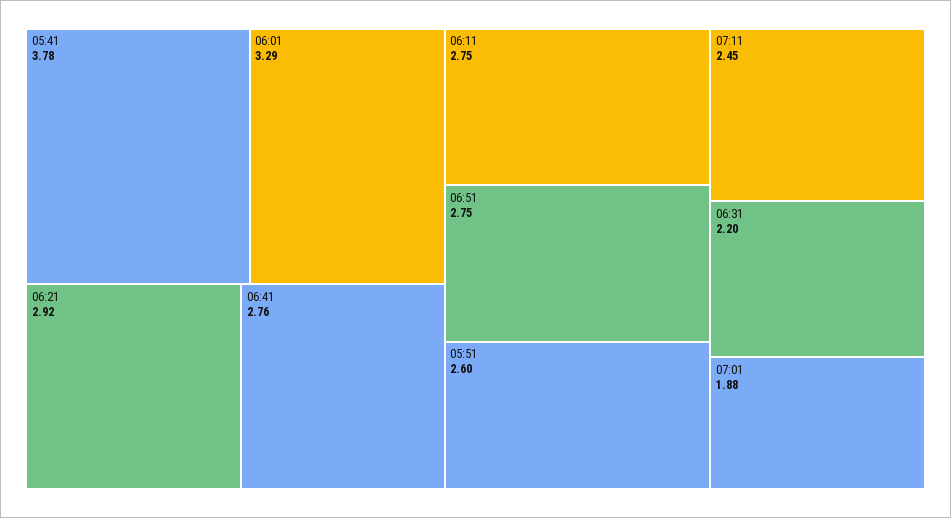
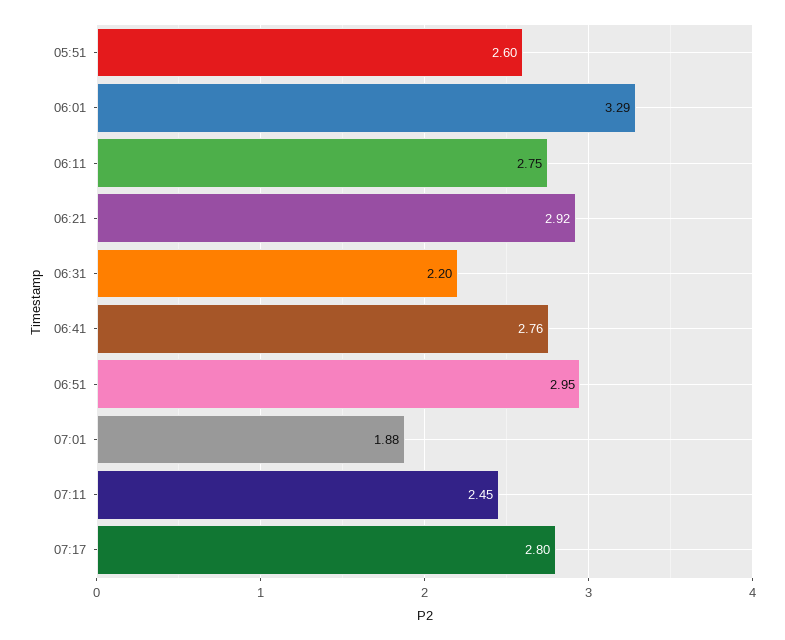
05:41: 3.78 -> none
06:51: 2.75 -> 2.95
07:17: none -> 2.8

